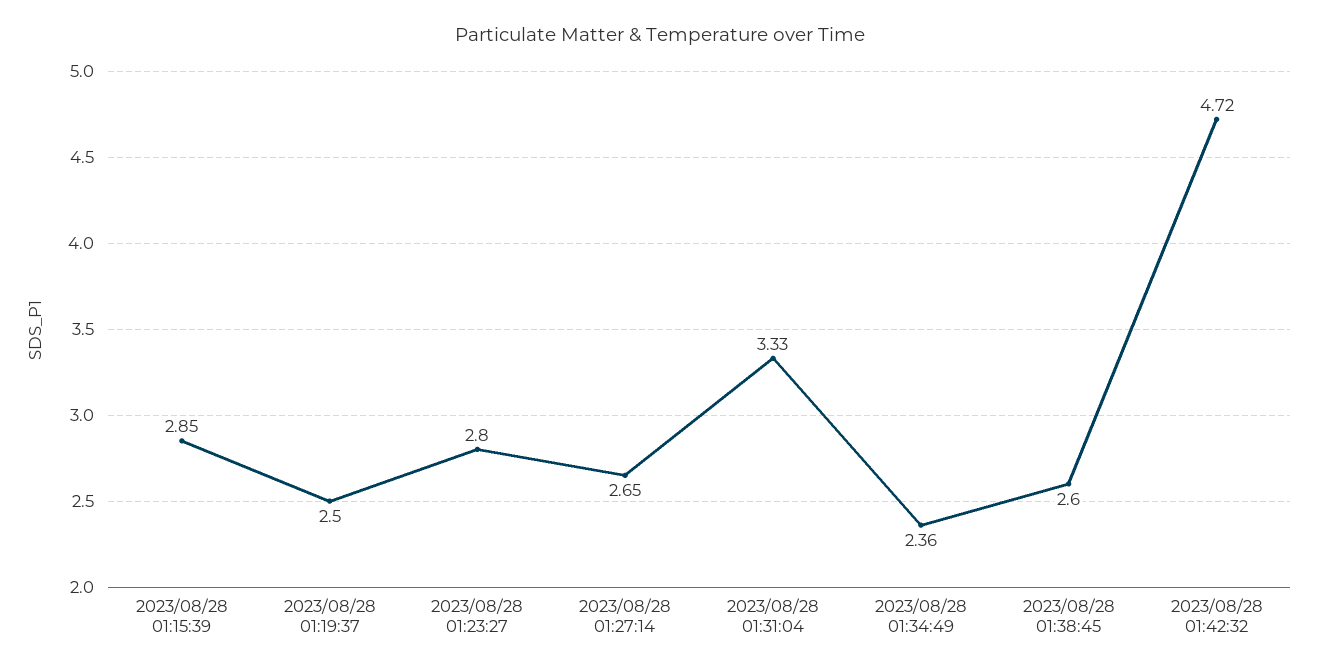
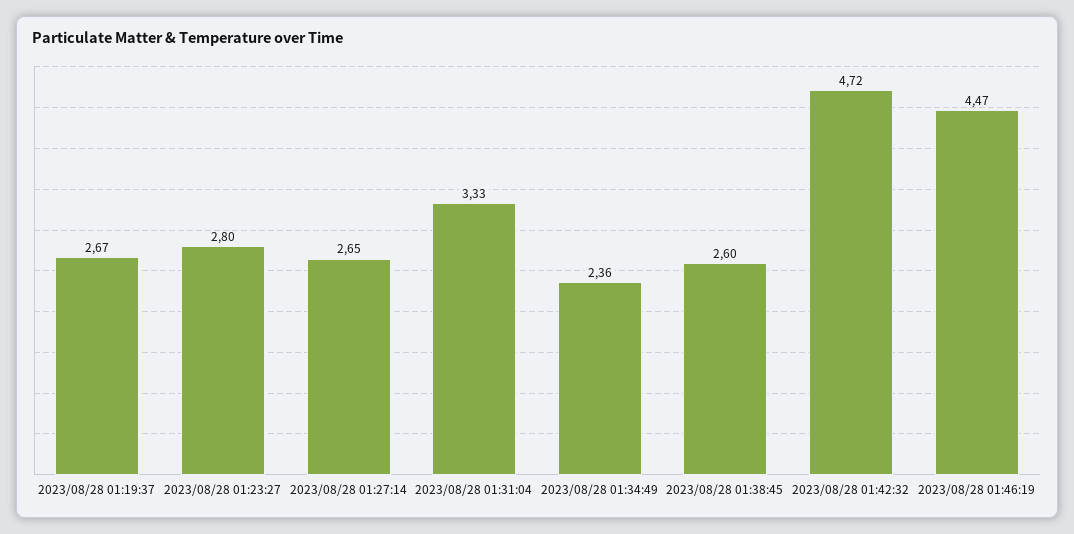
2023/08/28 01:15:39: 2.85 -> none
2023/08/28 01:19:37: 2.5 -> 2.67
2023/08/28 01:46:19: none -> 4.47

